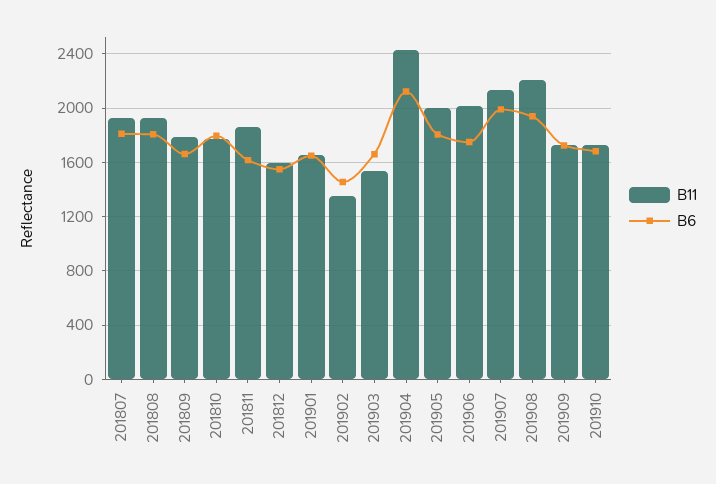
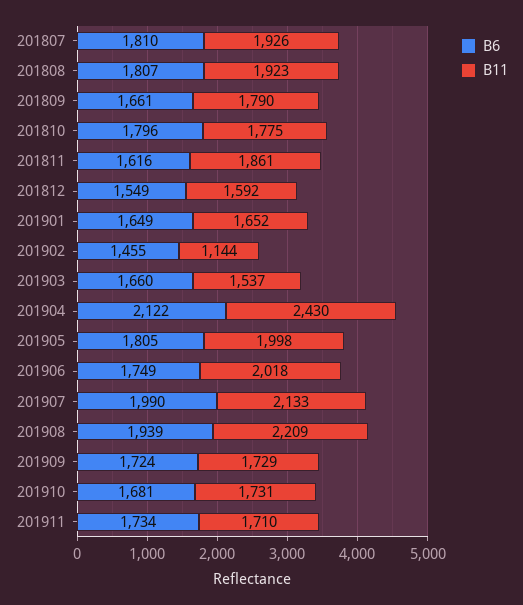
B11, 201902: 1350 -> 1144
B6, 201911: none -> 1734
B11, 201911: none -> 1710

